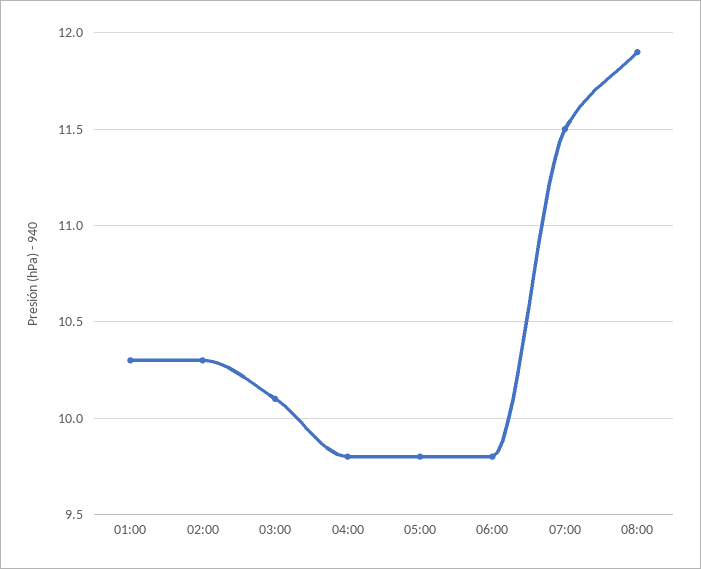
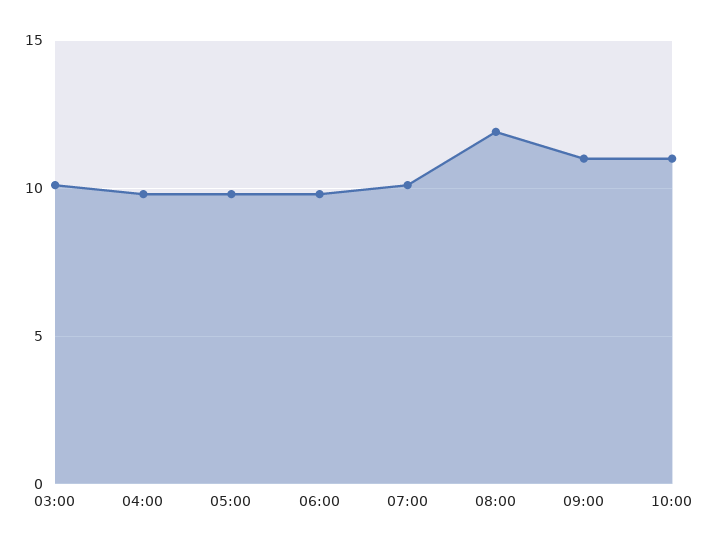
01:00: 10.3 -> none
02:00: 10.3 -> none
07:00: 11.5 -> 10
09:00: none -> 11
10:00: none -> 11

